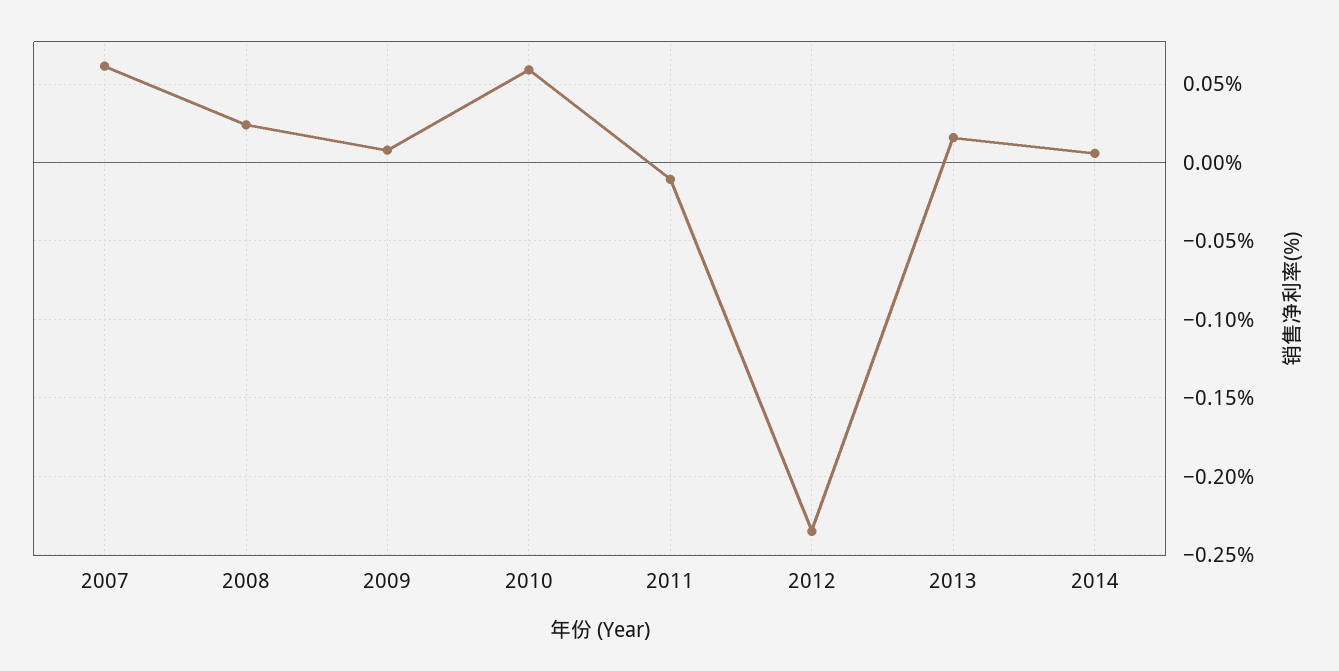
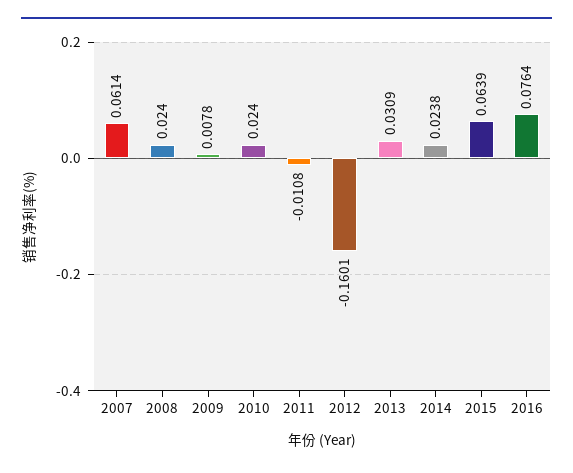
2010: 0.06 -> 0.024
2012: -0.235 -> -0.1601
2013: 0.015 -> 0.0309
2014: 0.005 -> 0.0238
2015: none -> 0.0639
2016: none -> 0.0764

